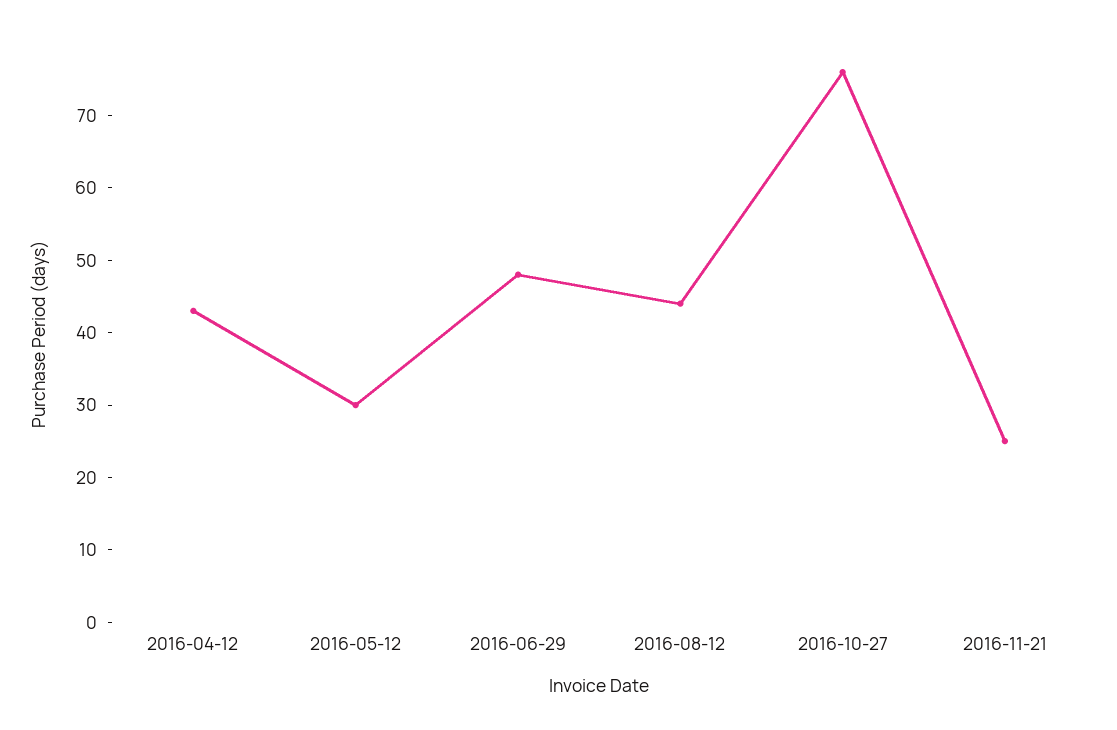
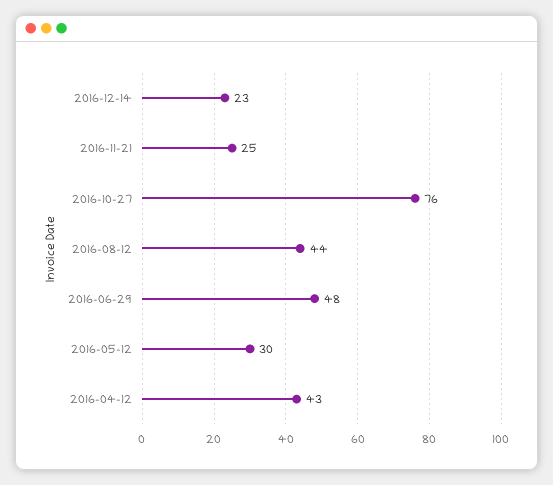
2016-12-14: none -> 23

